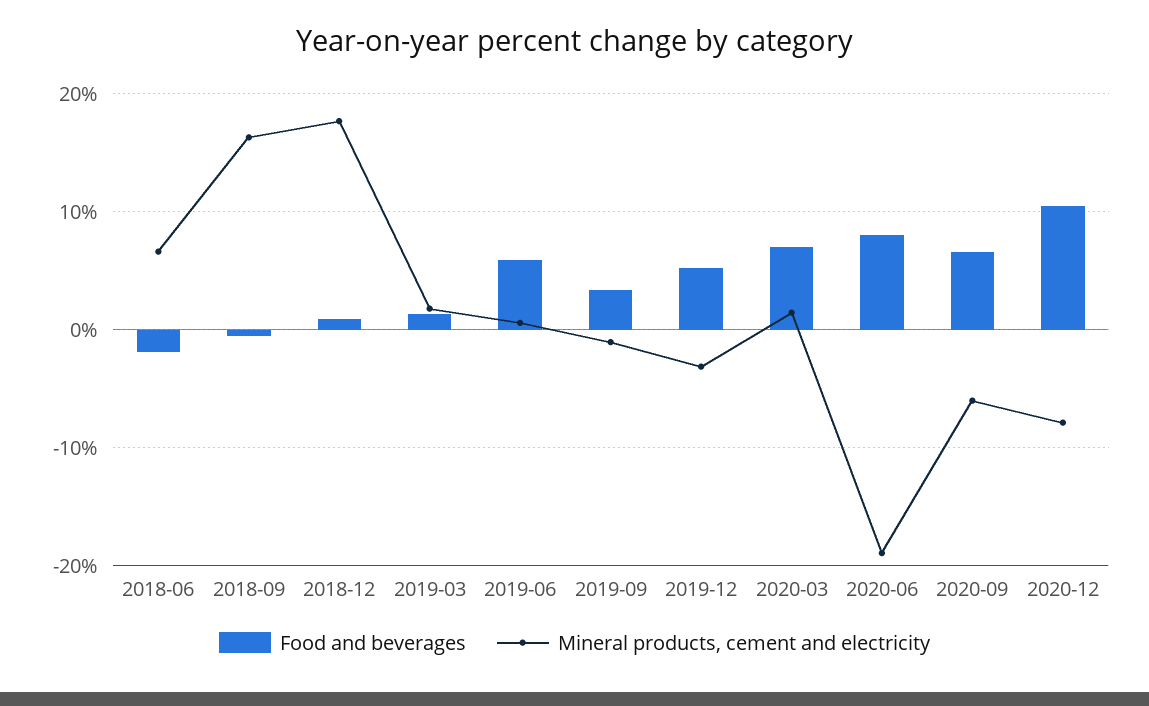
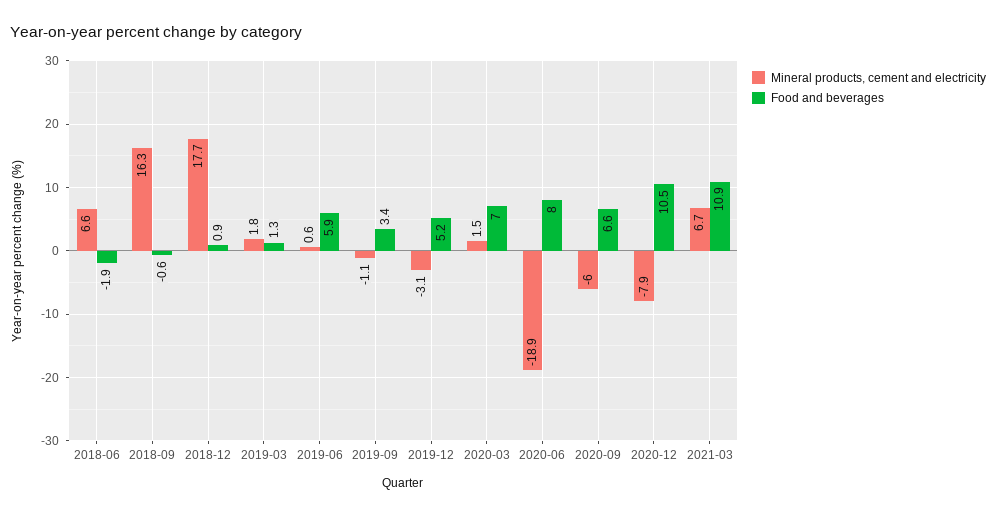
Mineral products, cement and electricity, 2021-03: none -> 6.7
Food and beverages, 2021-03: none -> 10.9

